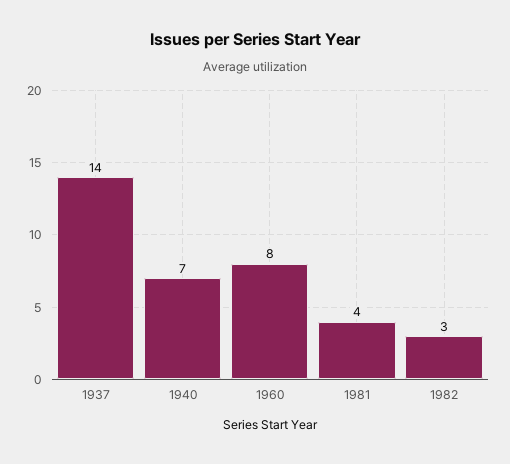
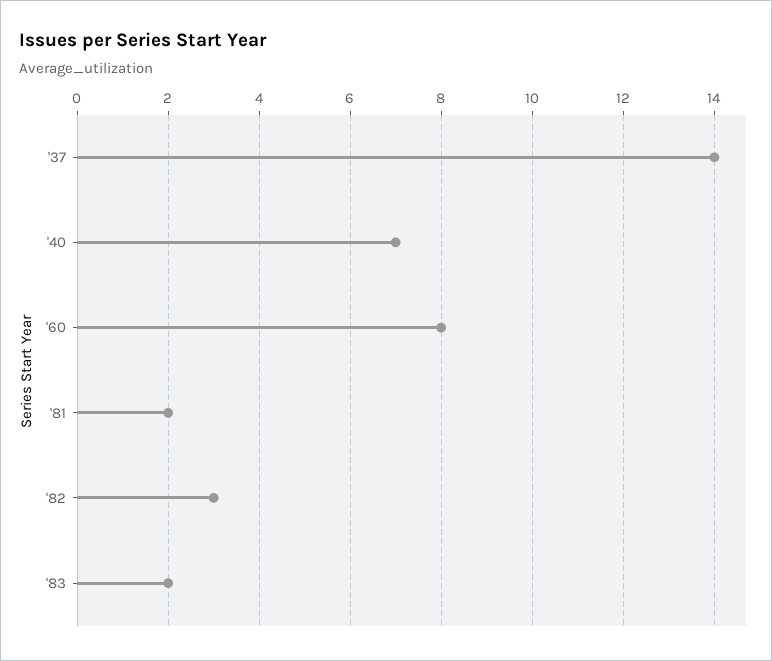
1981: 4 -> 2
'83: none -> 2

